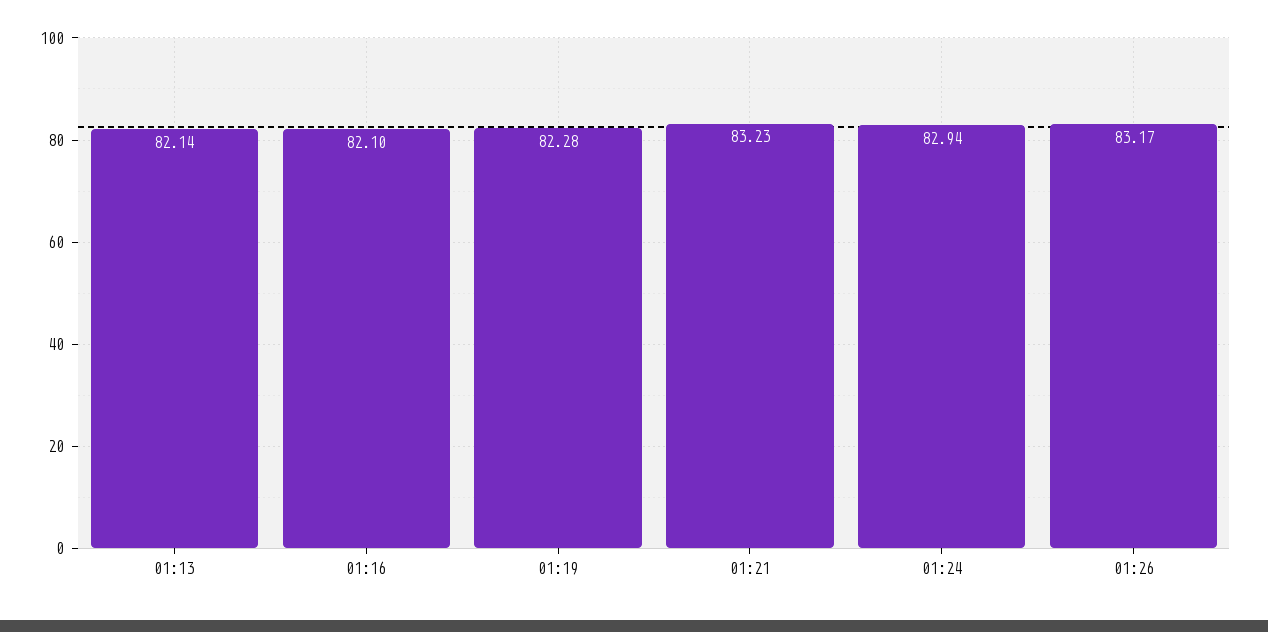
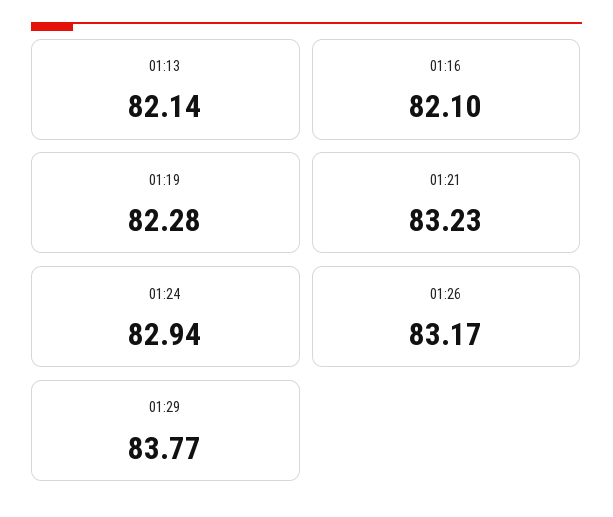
01:29: none -> 83.77

